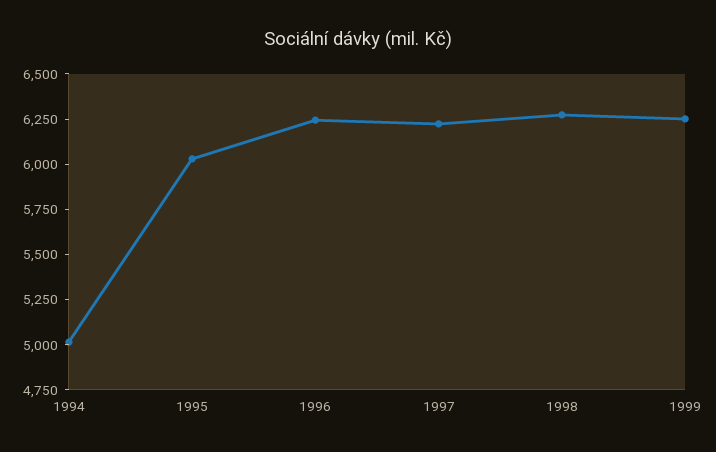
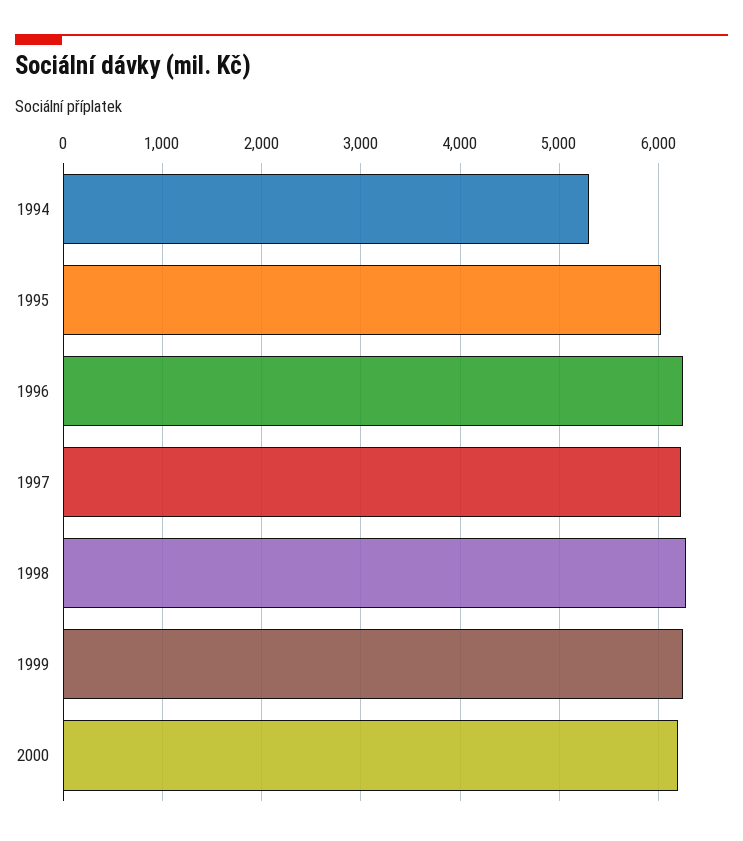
1994: 5000 -> 5300
2000: none -> 6200

